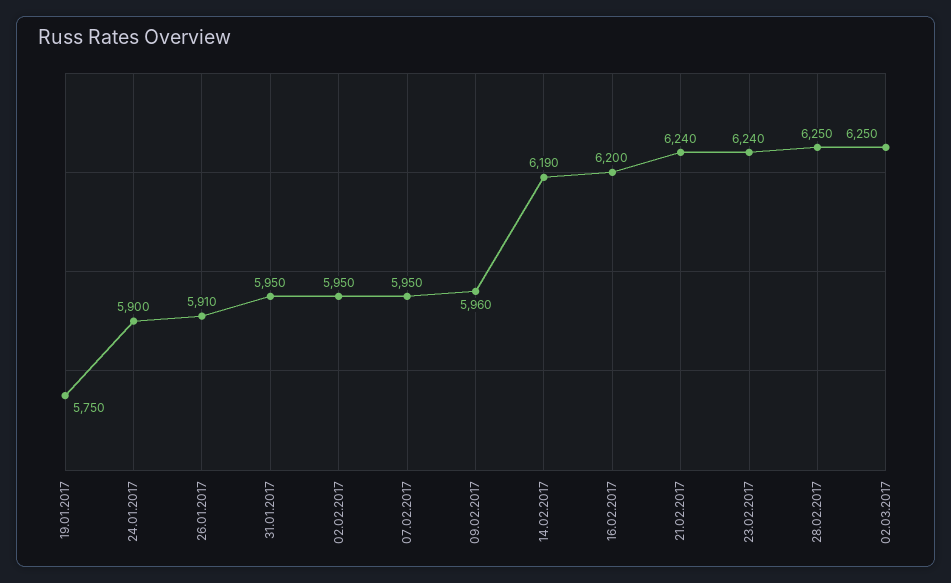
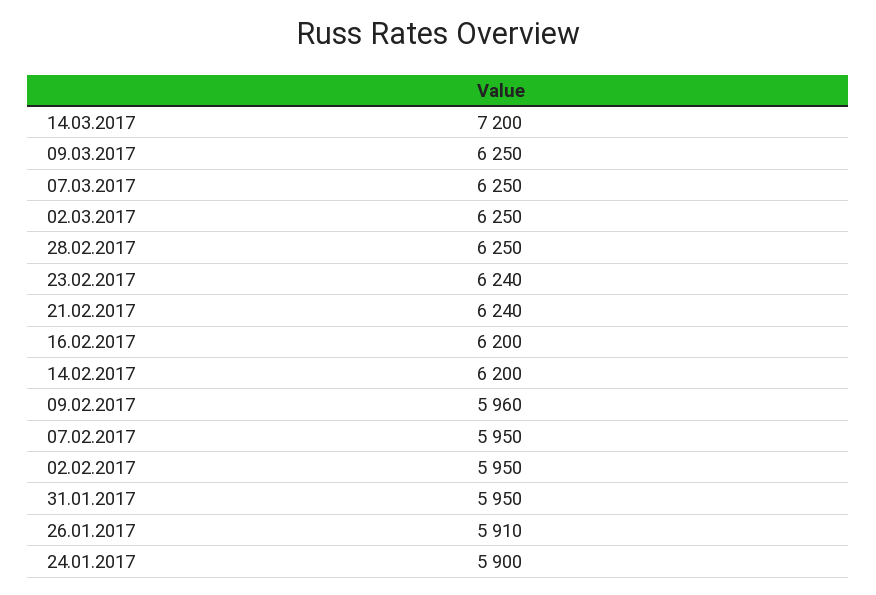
19.01.2017: 5750 -> none
14.02.2017: 6190 -> 6200
14.03.2017: none -> 7200
09.03.2017: none -> 6250
07.03.2017: none -> 6250

